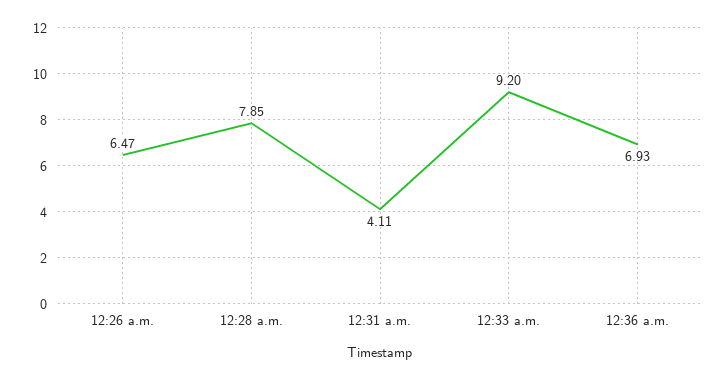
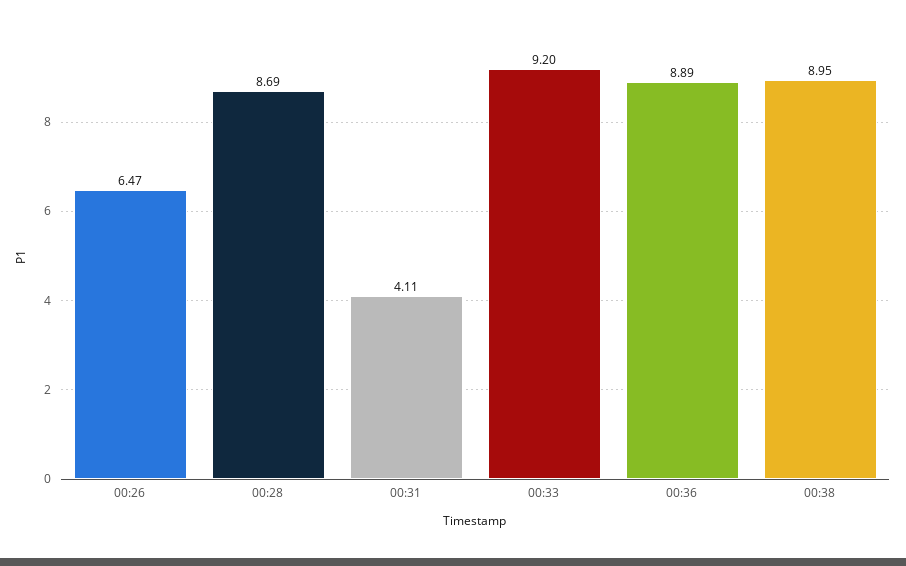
12:28 a.m.: 7.85 -> 8.69
12:36 a.m.: 6.93 -> 8.89
00:38: none -> 8.95

